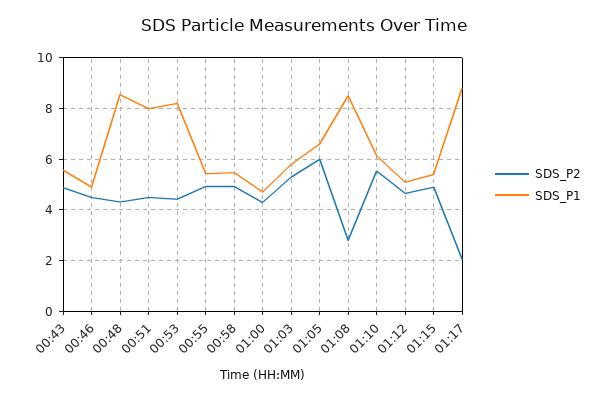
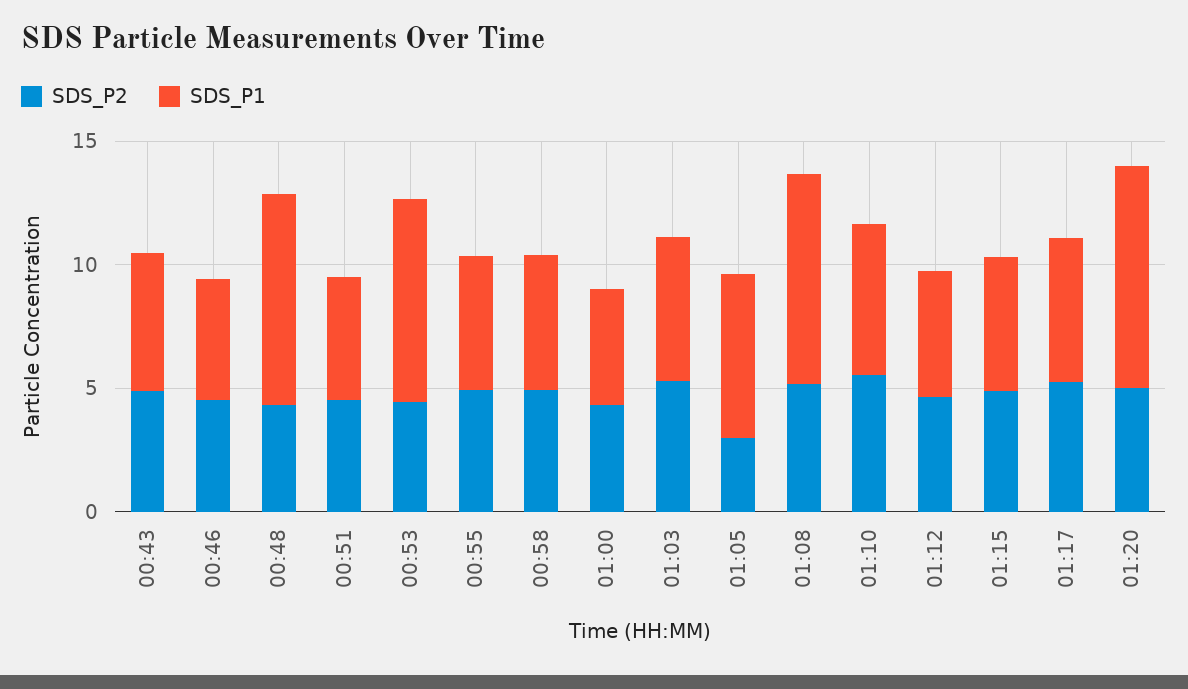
SDS_P1, 00:51: 8 -> 5
SDS_P2, 01:05: 6 -> 3
SDS_P2, 01:08: 2.75 -> 5
SDS_P2, 01:17: 2 -> 5
SDS_P1, 01:17: 8.75 -> 6
SDS_P2, 01:20: none -> 5
SDS_P1, 01:20: none -> 9

